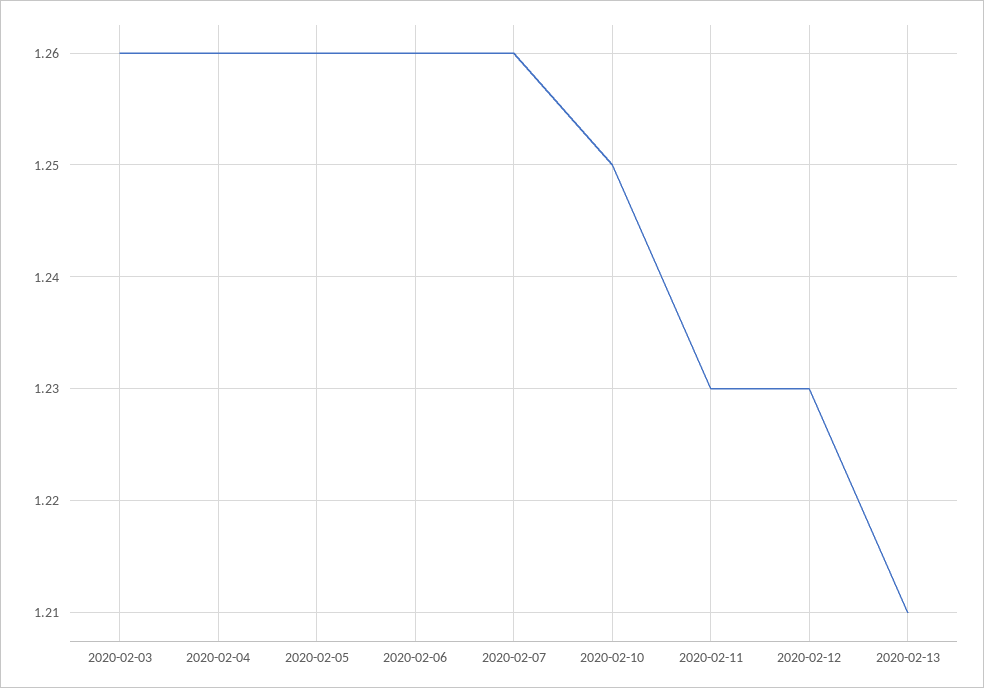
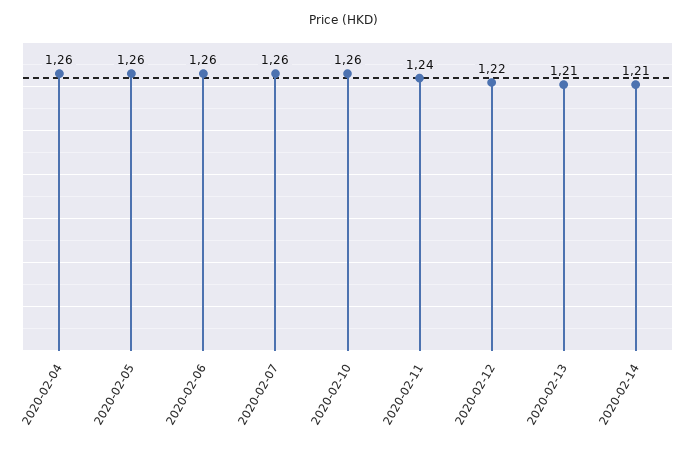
2020-02-03: 1.26 -> none
2020-02-10: 1.25 -> 1.26
2020-02-11: 1.23 -> 1.24
2020-02-12: 1.23 -> 1.22
2020-02-14: none -> 1.21

